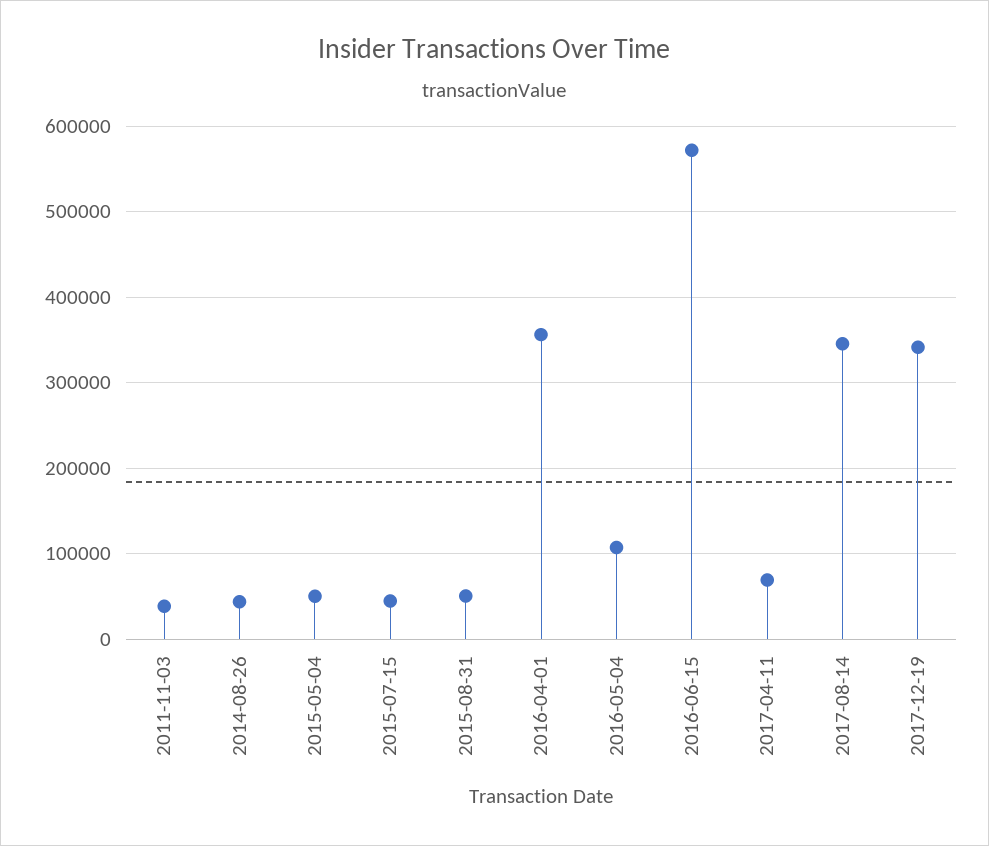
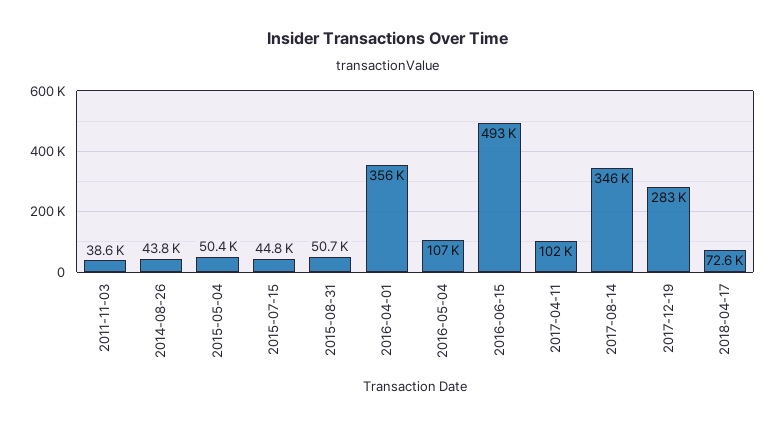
2016-06-15: 570000 -> 493000
2017-04-11: 70000 -> 102000
2017-12-19: 340000 -> 283000
2018-04-17: none -> 72600

